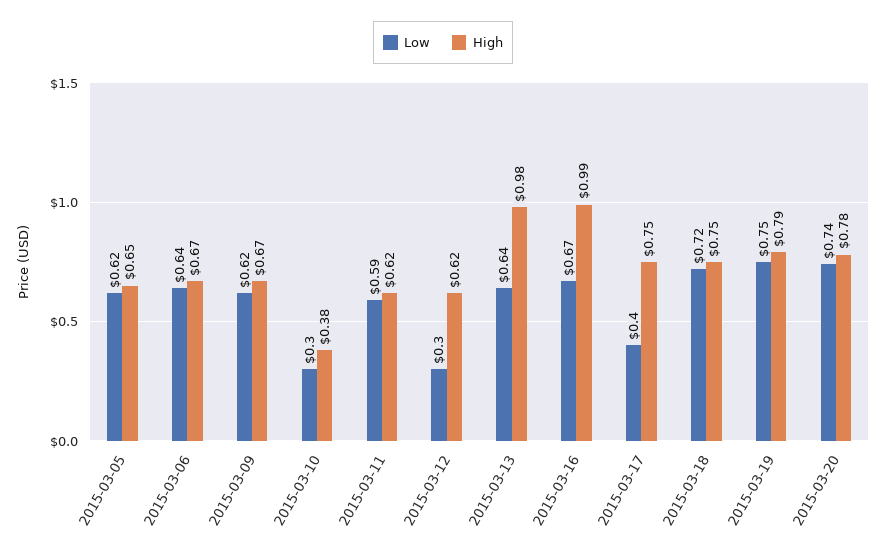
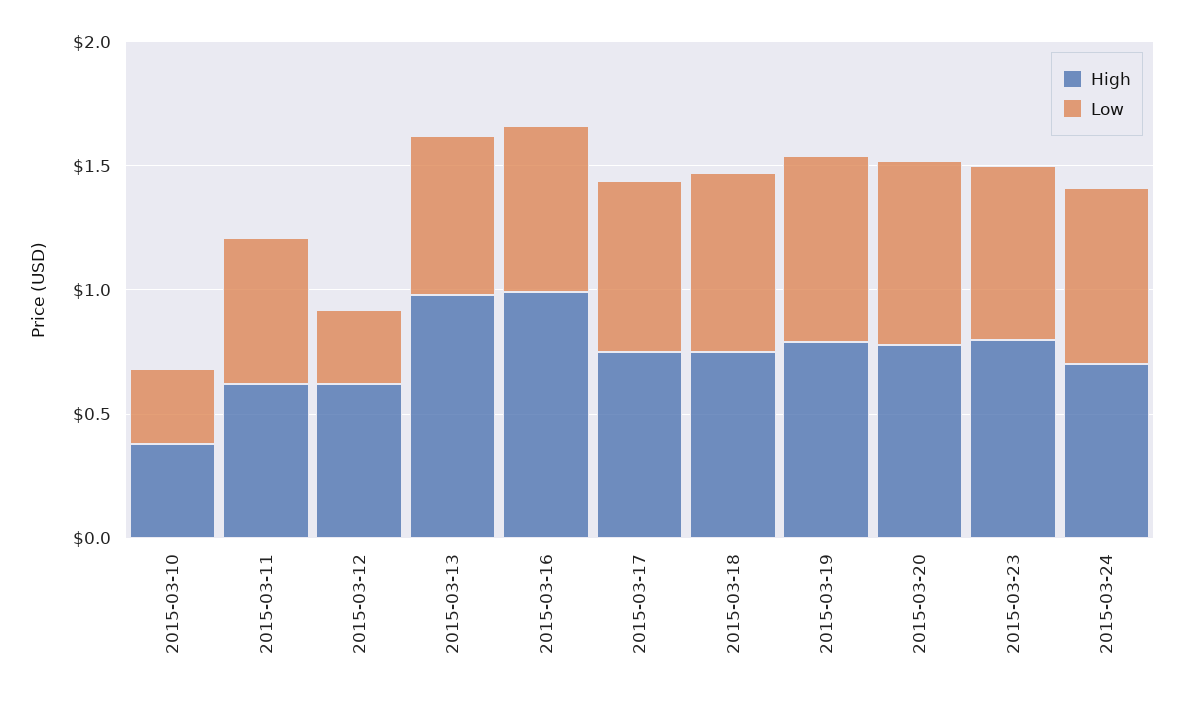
Low, 2015-03-05: 0.62 -> none
High, 2015-03-05: 0.65 -> none
Low, 2015-03-06: 0.64 -> none
High, 2015-03-06: 0.67 -> none
Low, 2015-03-09: 0.62 -> none
High, 2015-03-09: 0.67 -> none
Low, 2015-03-17: 0.4 -> 0.7
High, 2015-03-23: none -> 0.8
Low, 2015-03-23: none -> 0.7
High, 2015-03-24: none -> 0.7
Low, 2015-03-24: none -> 0.7

